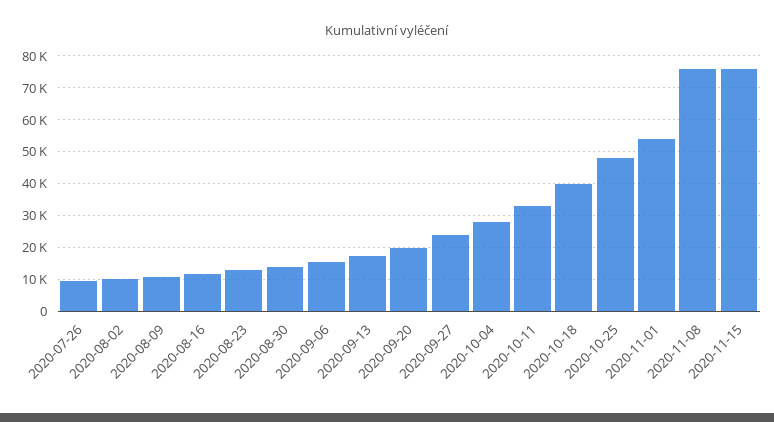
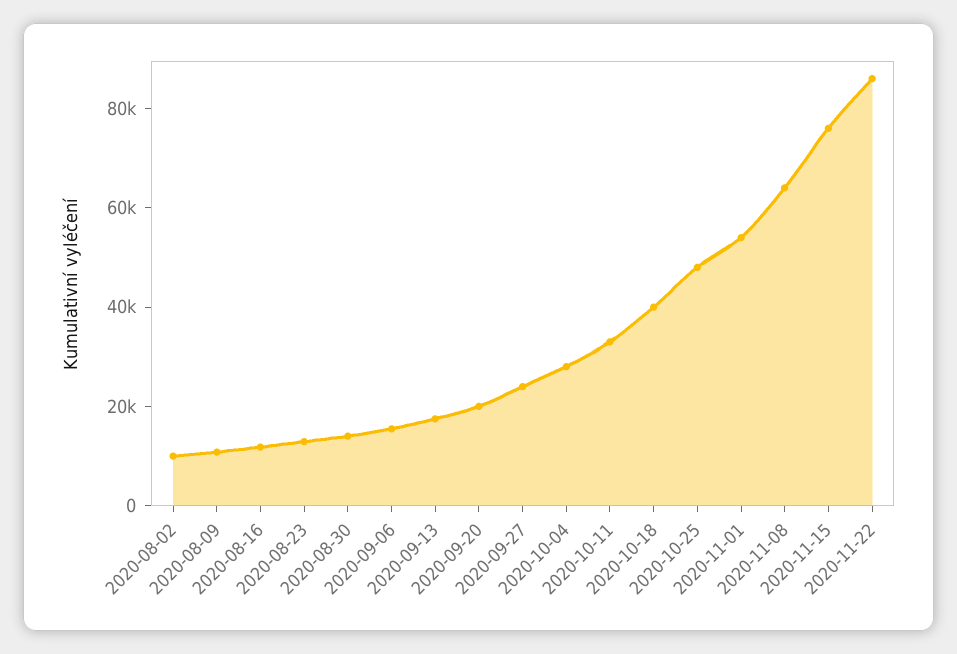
2020-07-26: 10000 -> none
2020-11-08: 76000 -> 65000
2020-11-22: none -> 85000

